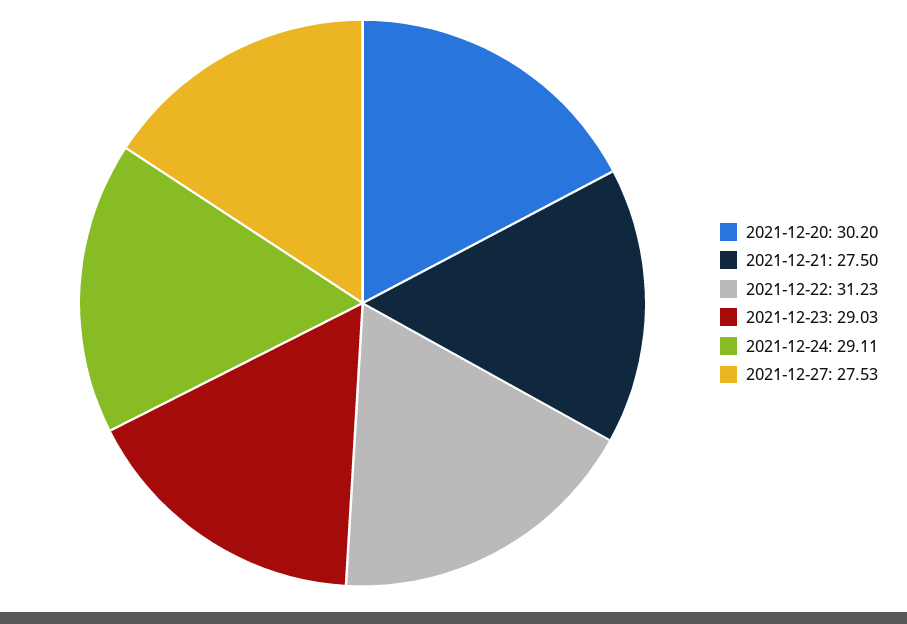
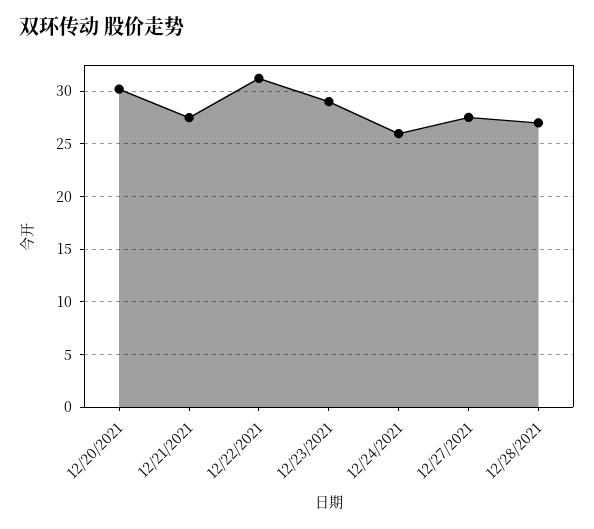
2021-12-24: 29.11 -> 26
12/28/2021: none -> 27

